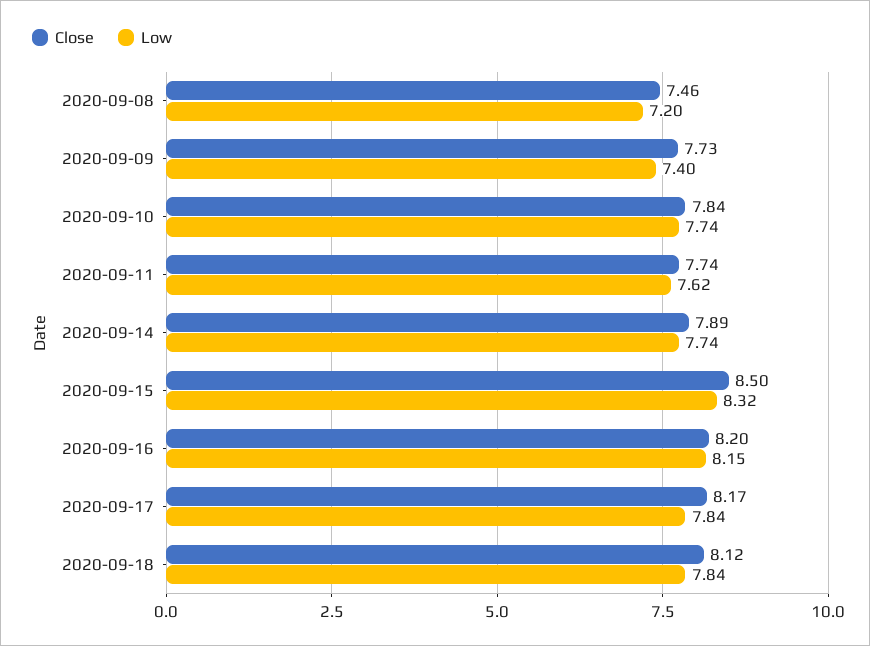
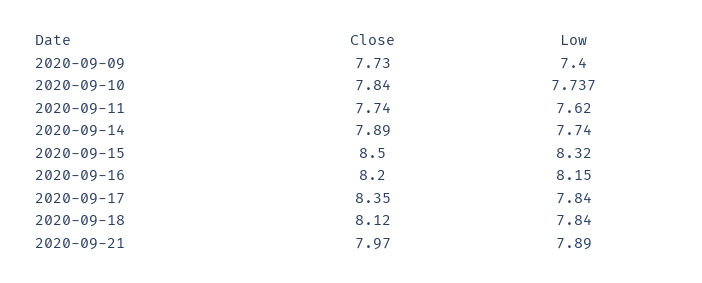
Close, 2020-09-08: 7.46 -> none
Low, 2020-09-08: 7.2 -> none
Close, 2020-09-17: 8.17 -> 8.35
Close, 2020-09-21: none -> 7.97
Low, 2020-09-21: none -> 7.89

